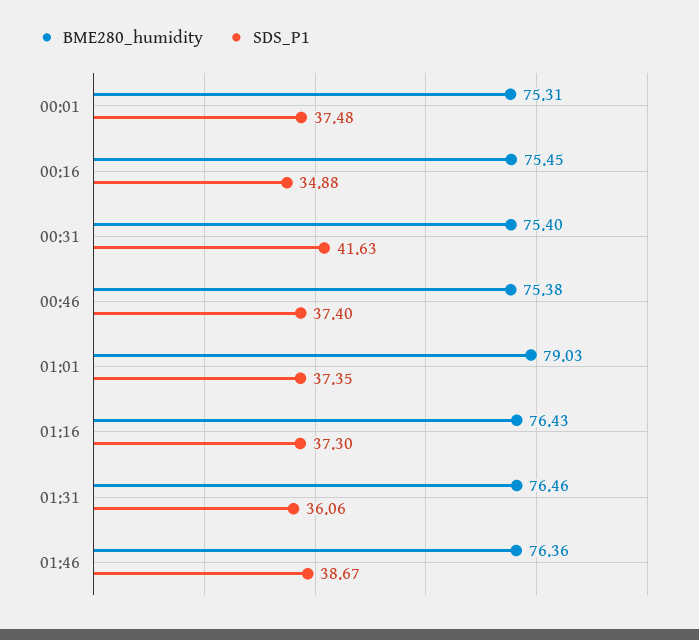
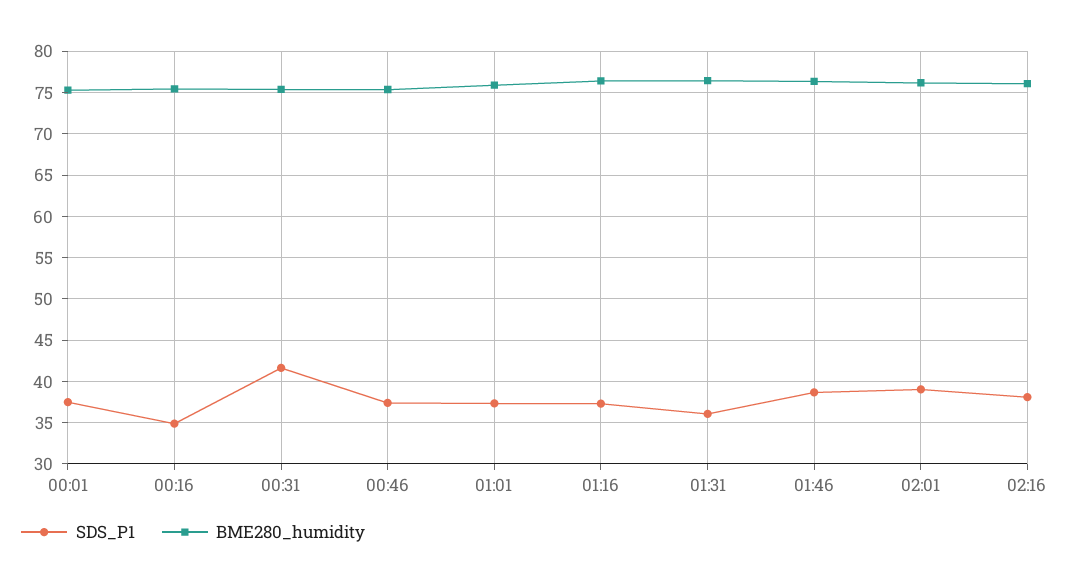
BME280_humidity, 01:01: 79.03 -> 76
SDS_P1, 02:01: none -> 39
BME280_humidity, 02:01: none -> 76
SDS_P1, 02:16: none -> 38
BME280_humidity, 02:16: none -> 76

